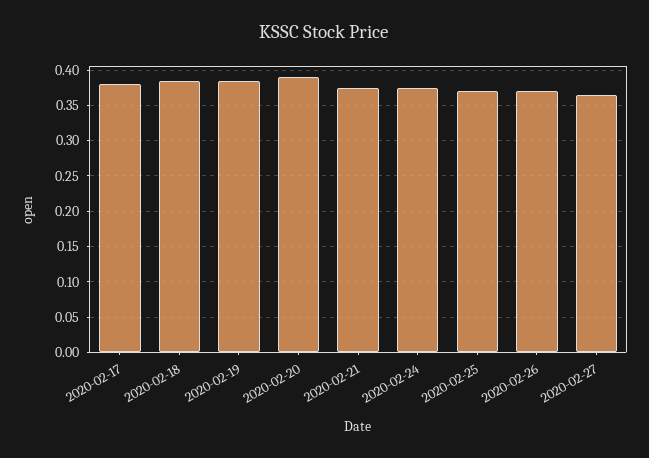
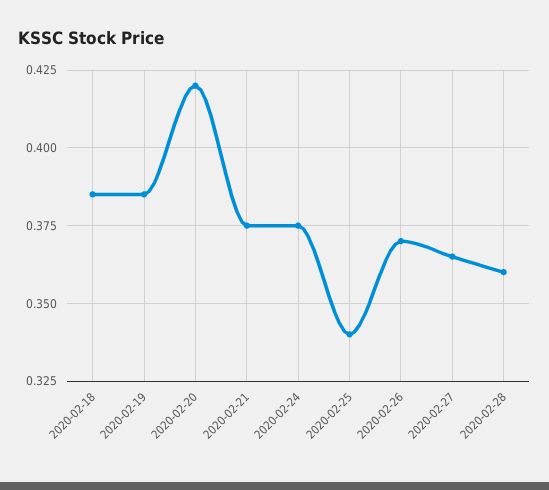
2020-02-17: 0.38 -> none
2020-02-20: 0.39 -> 0.42
2020-02-25: 0.37 -> 0.34
2020-02-28: none -> 0.36

